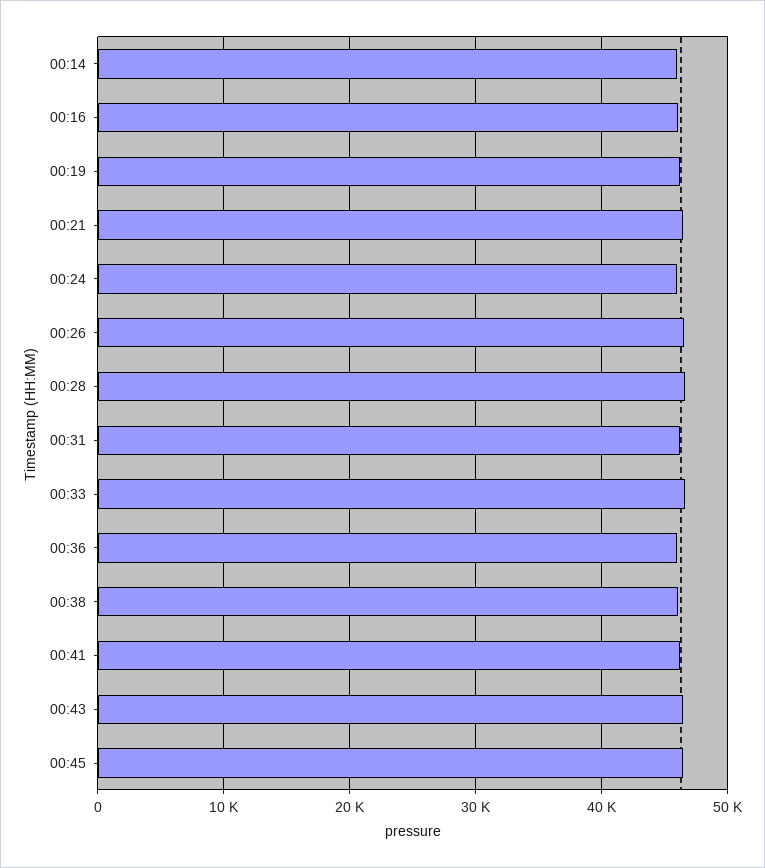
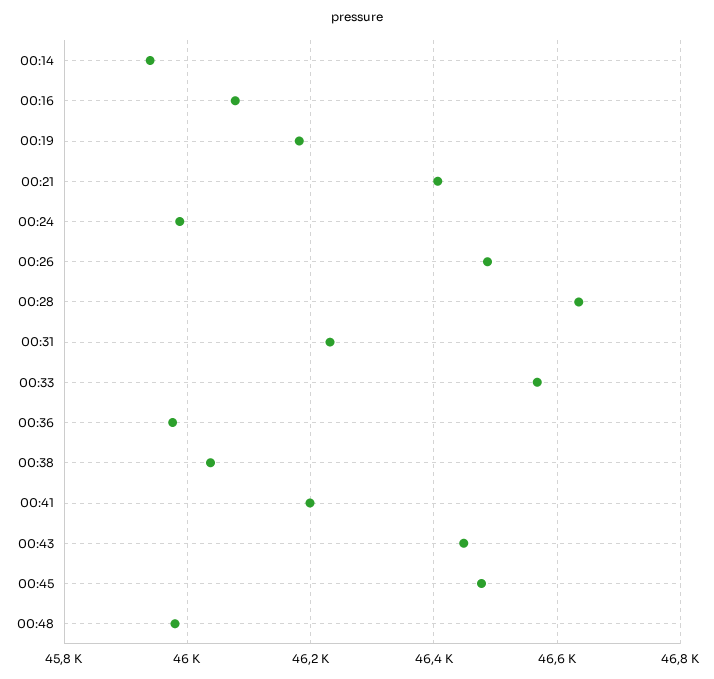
00:48: none -> 45980

